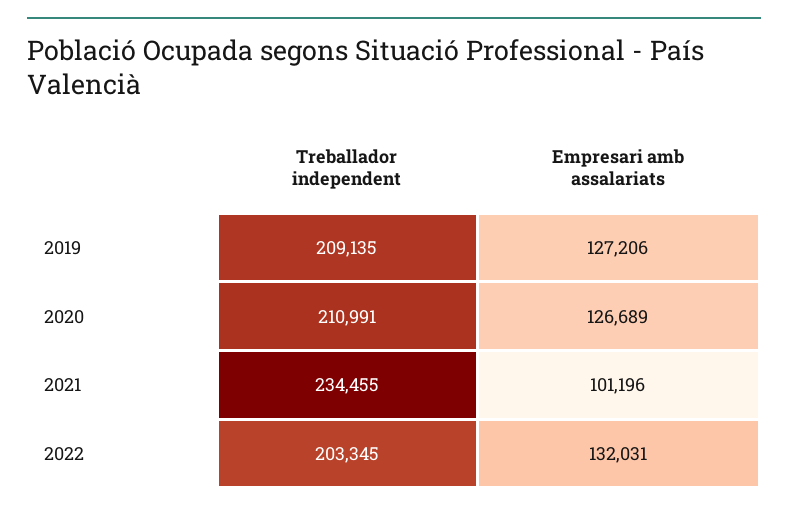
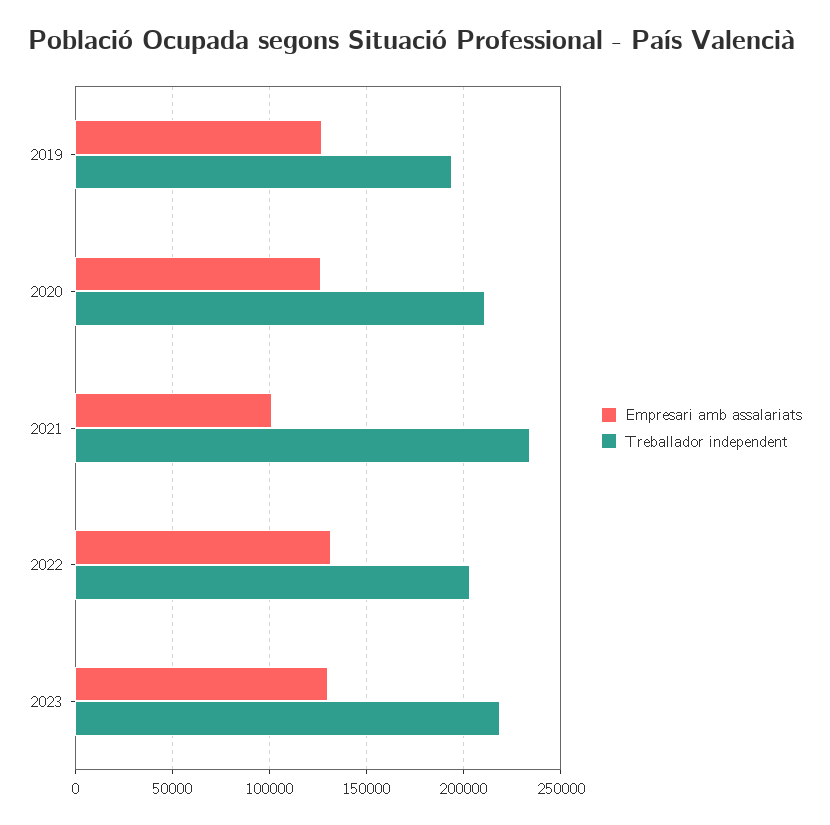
Treballador independent, 2019: 209135 -> 195000
Empresari amb assalariats, 2023: none -> 130000
Treballador independent, 2023: none -> 220000

